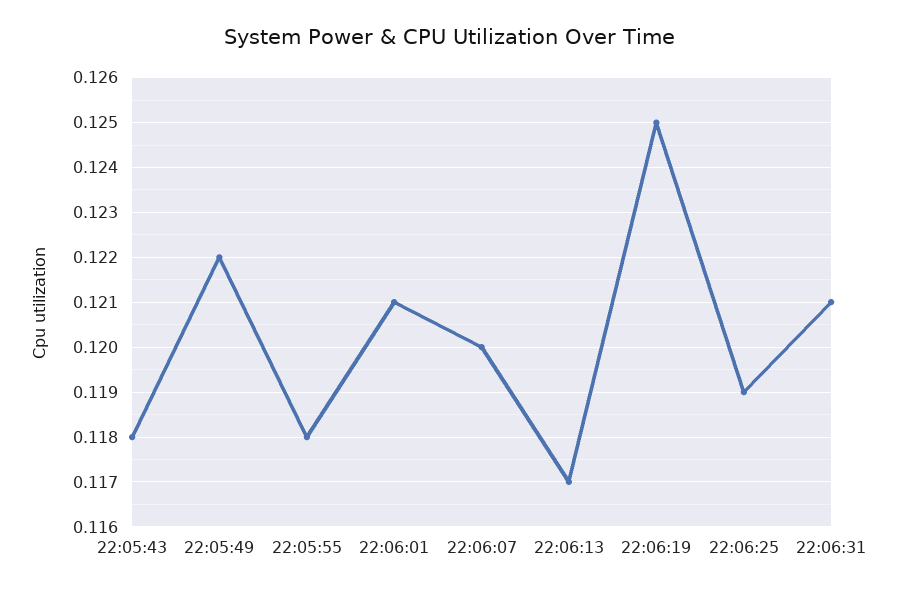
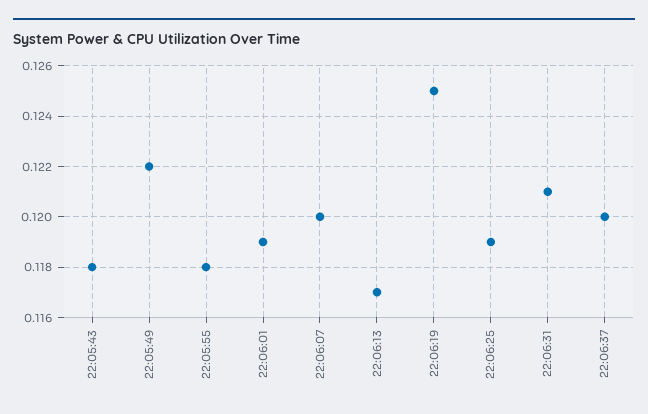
22:06:01: 0.121 -> 0.119
22:06:37: none -> 0.12

